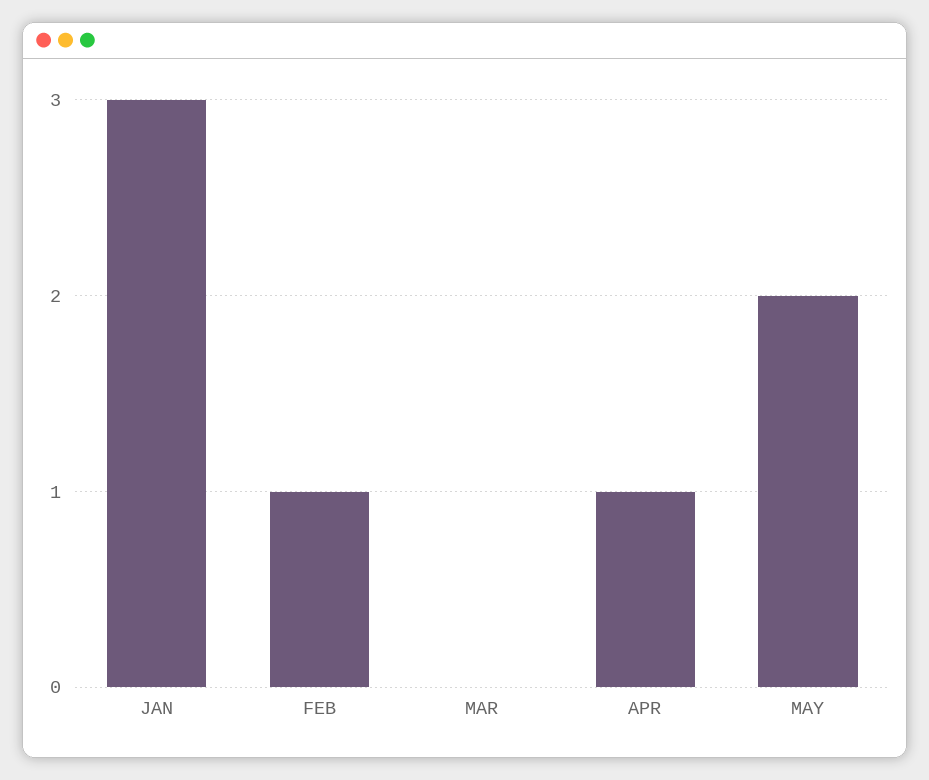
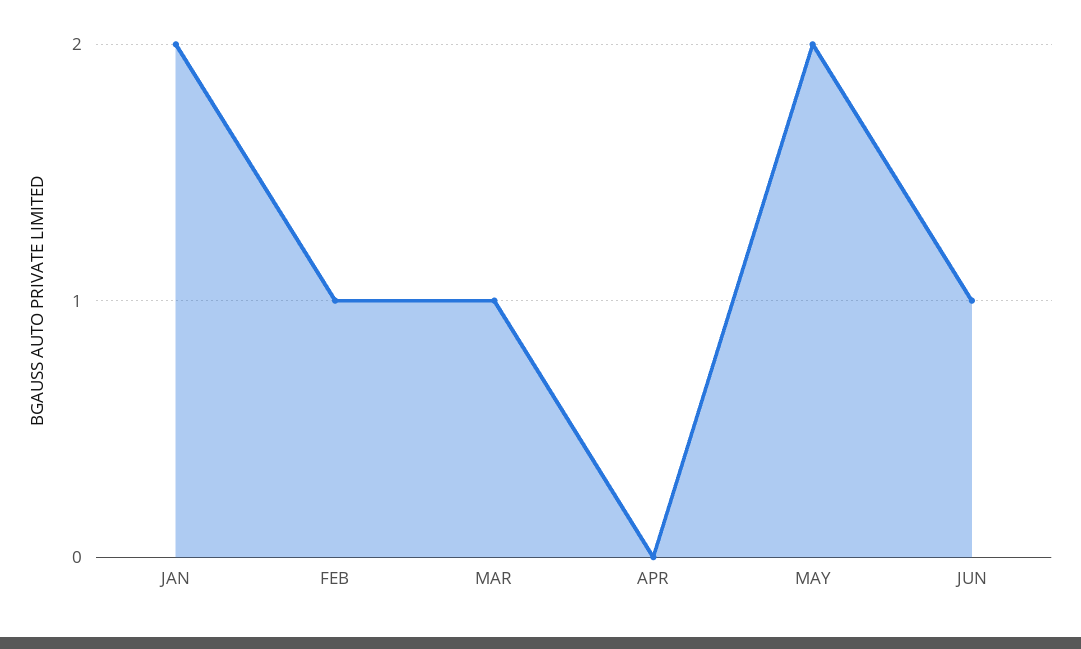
JAN: 3 -> 2
MAR: 0 -> 1
APR: 1 -> 0
JUN: none -> 1

